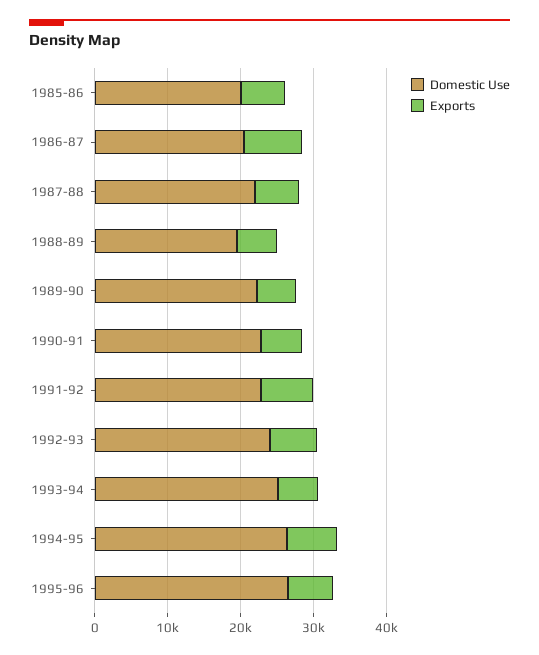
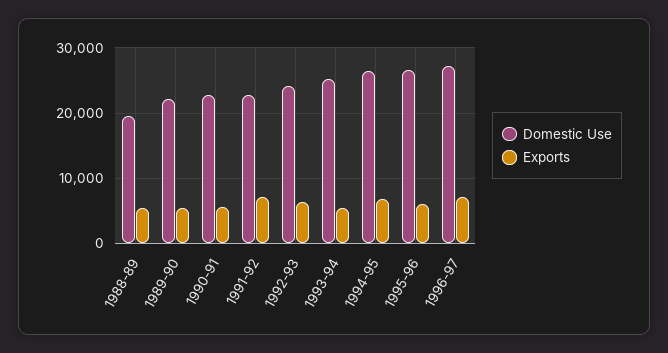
Domestic Use, 1985-86: 20000 -> none
Exports, 1985-86: 6000 -> none
Domestic Use, 1986-87: 20000 -> none
Exports, 1986-87: 8000 -> none
Domestic Use, 1987-88: 22000 -> none
Exports, 1987-88: 6000 -> none
Domestic Use, 1996-97: none -> 27000
Exports, 1996-97: none -> 7000

